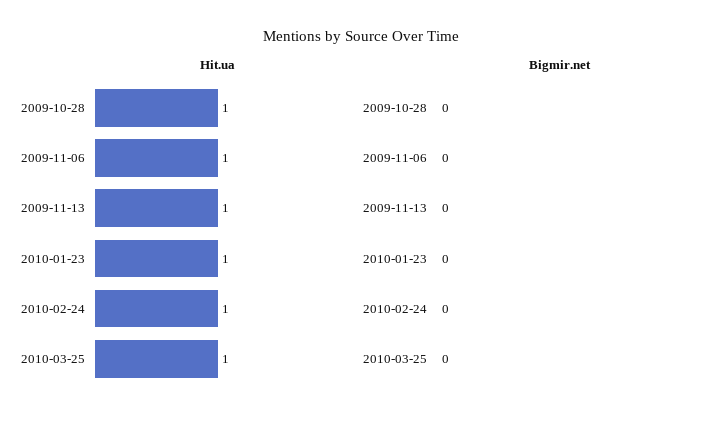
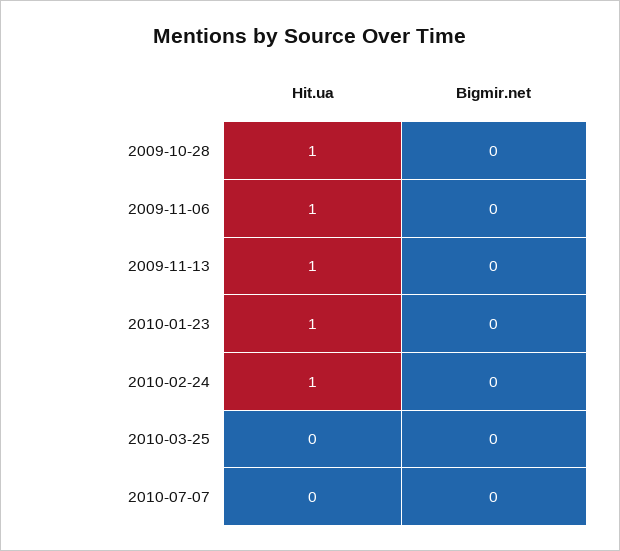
Hit.ua, 2010-03-25: 1 -> 0
Hit.ua, 2010-07-07: none -> 0
Bigmir.net, 2010-07-07: none -> 0

